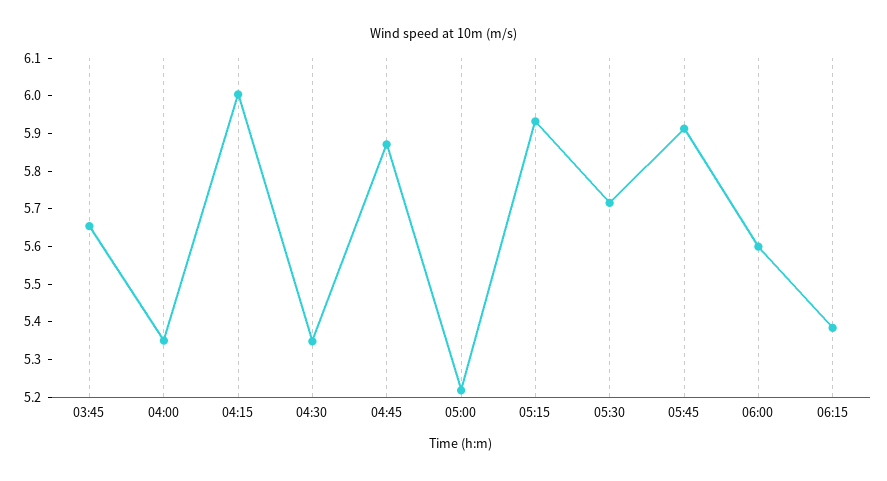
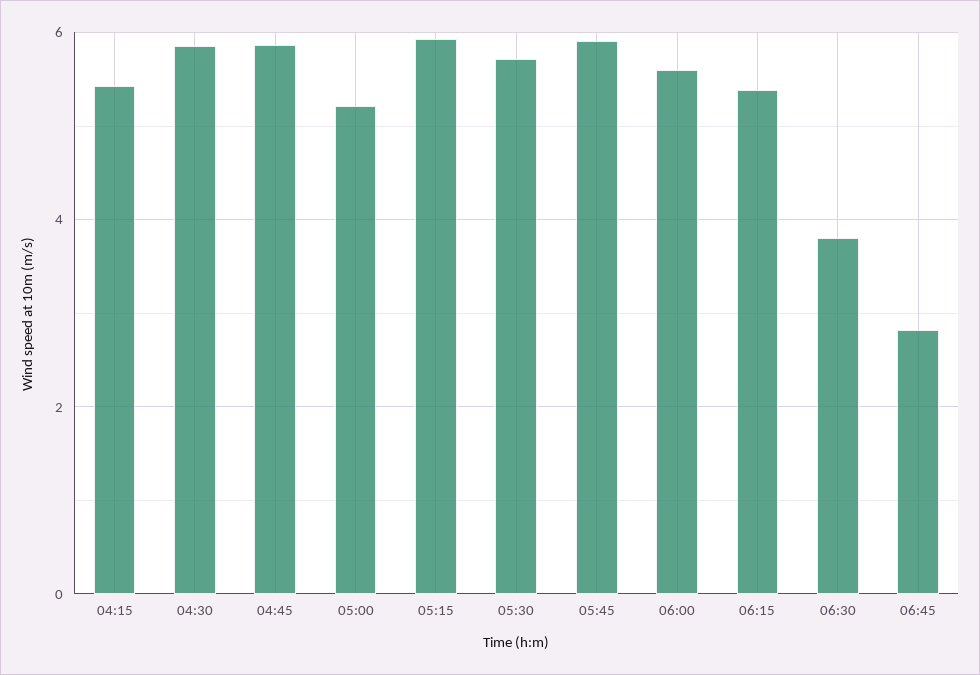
03:45: 5.65 -> none
04:00: 5.35 -> none
04:15: 6 -> 5.4
04:30: 5.35 -> 5.8
06:30: none -> 3.8
06:45: none -> 2.8

